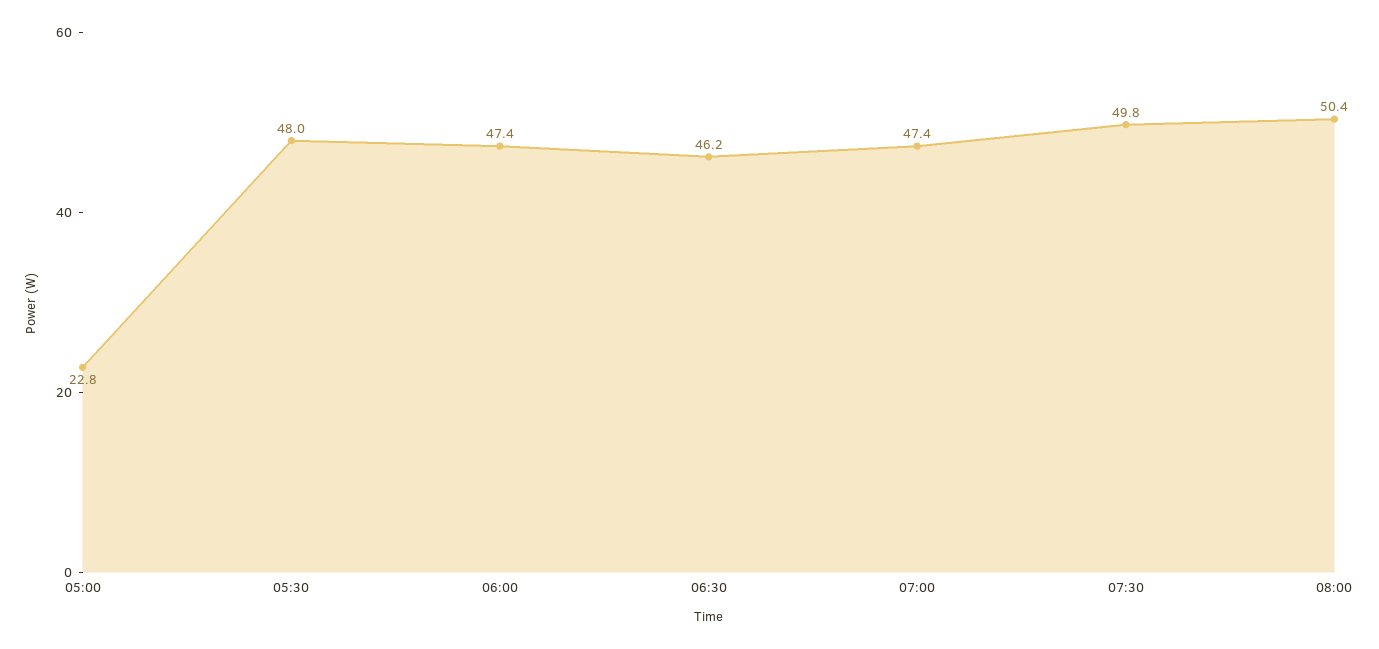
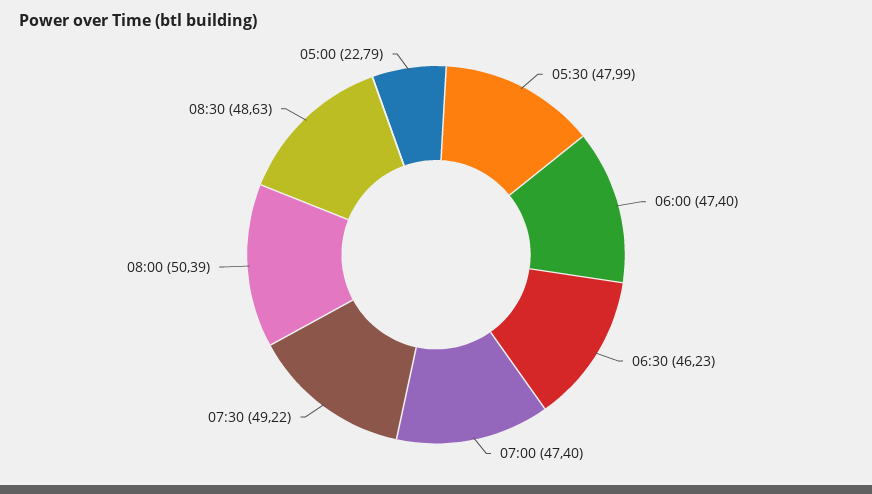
07:30: 49.8 -> 49.22
08:30: none -> 48.63

